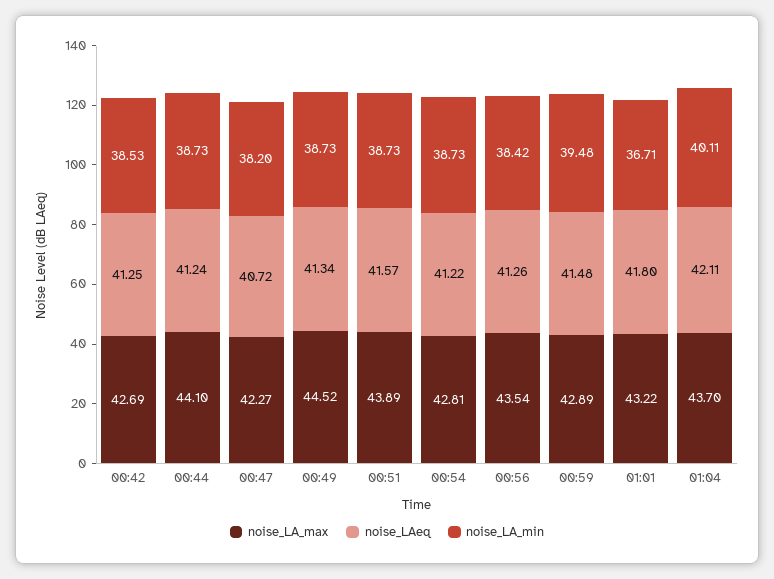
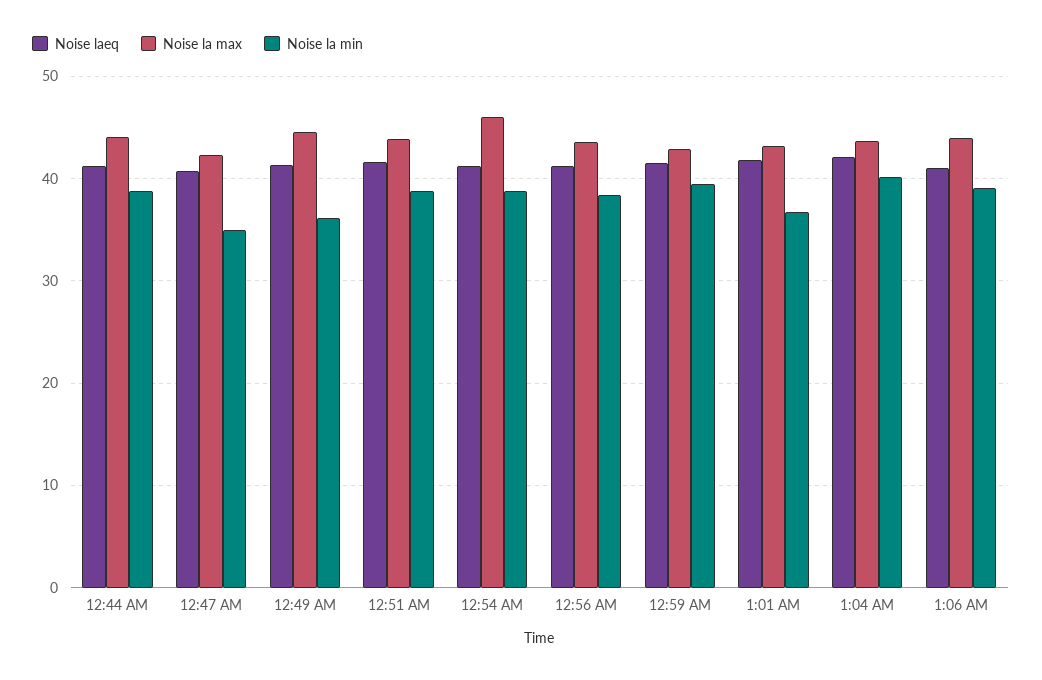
noise_LA_max, 00:42: 42.69 -> none
noise_LAeq, 00:42: 41.25 -> none
noise_LA_min, 00:42: 38.53 -> none
noise_LA_min, 00:47: 38.2 -> 35
noise_LA_min, 00:49: 38.73 -> 36
noise_LA_max, 00:54: 42.81 -> 46
noise_LAeq, 1:06 AM: none -> 41
noise_LA_max, 1:06 AM: none -> 44
noise_LA_min, 1:06 AM: none -> 39

